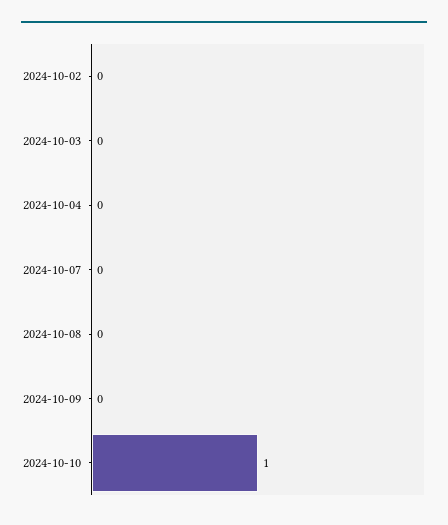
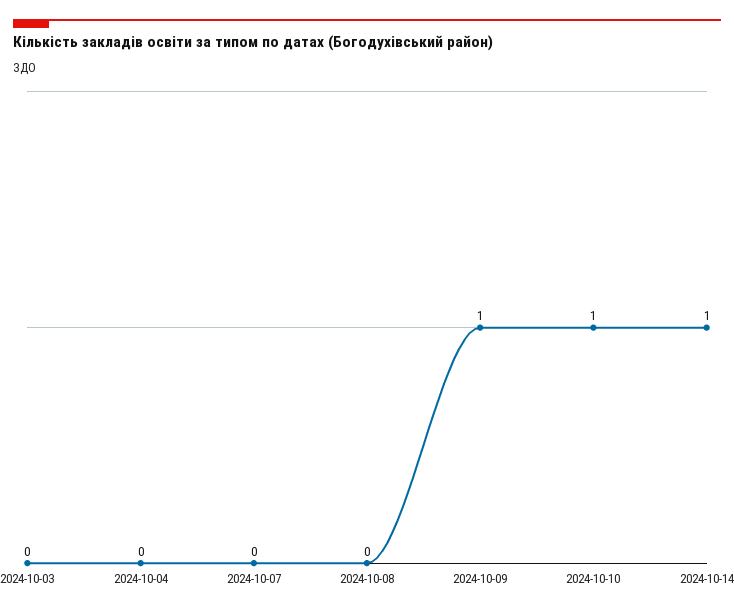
2024-10-02: 0 -> none
2024-10-09: 0 -> 1
2024-10-14: none -> 1

